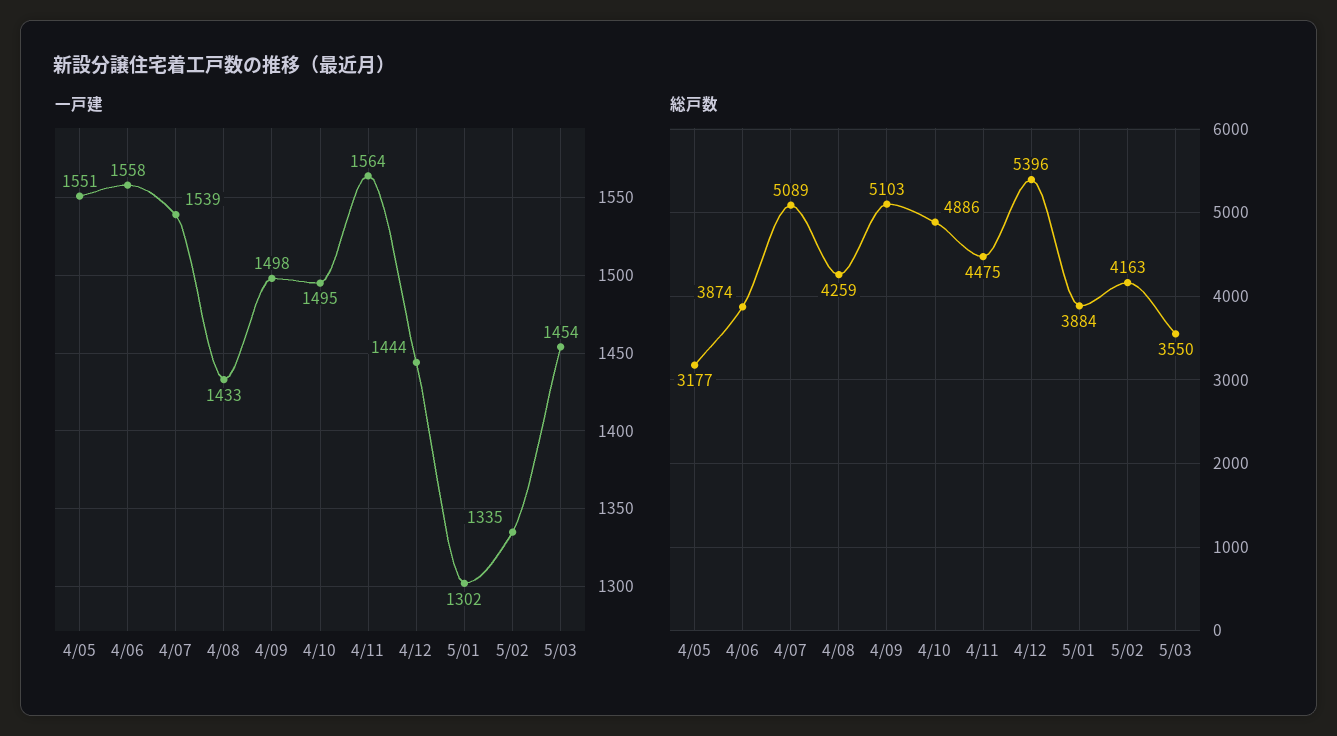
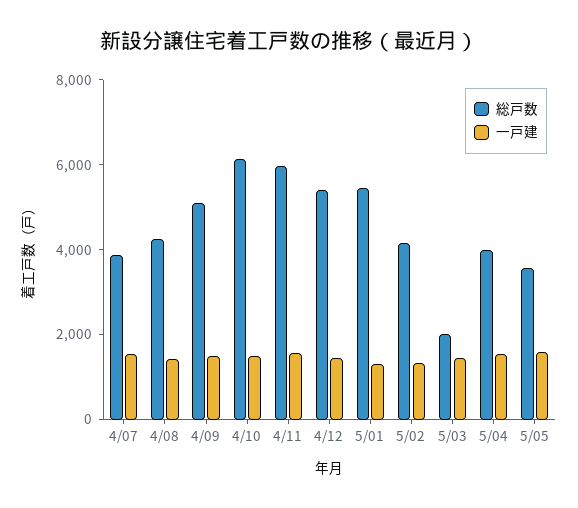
一戸建, 4/05: 1551 -> none
一戸建, 4/06: 1558 -> none
総戸数, 4/05: 3177 -> none
総戸数, 4/06: 3874 -> none
総戸数, 4/07: 5089 -> 4000
総戸数, 4/10: 4886 -> 6000
総戸数, 4/11: 4475 -> 6000
総戸数, 5/01: 3884 -> 5500
総戸数, 5/03: 3550 -> 2000
総戸数, 5/04: none -> 4000
一戸建, 5/04: none -> 1500
総戸数, 5/05: none -> 3500
一戸建, 5/05: none -> 1500

